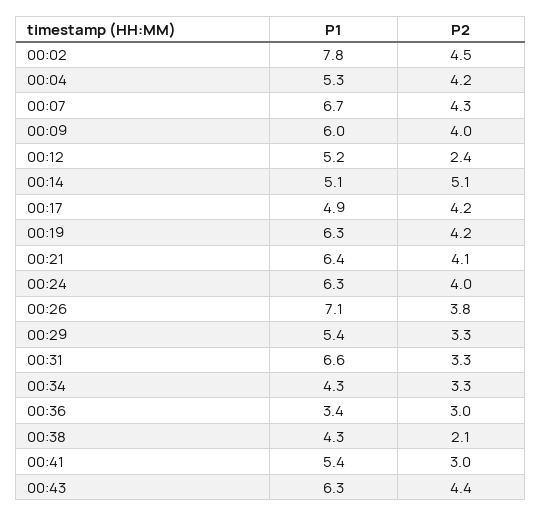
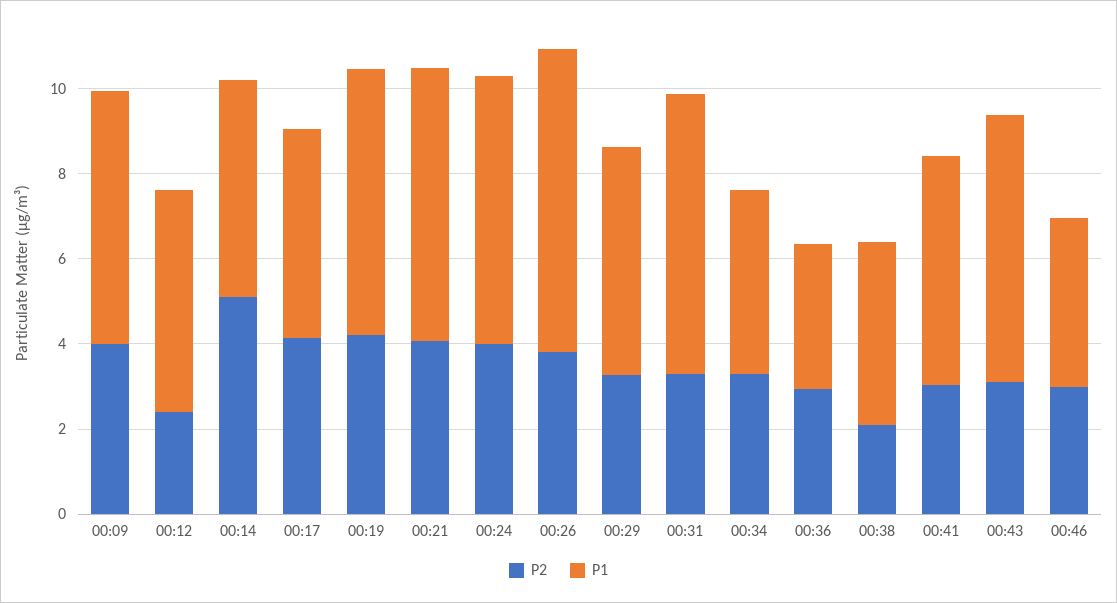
P1, 00:02: 7.8 -> none
P2, 00:02: 4.5 -> none
P1, 00:04: 5.3 -> none
P2, 00:04: 4.2 -> none
P1, 00:07: 6.7 -> none
P2, 00:07: 4.3 -> none
P2, 00:43: 4.4 -> 3
P2, 00:46: none -> 3
P1, 00:46: none -> 4

